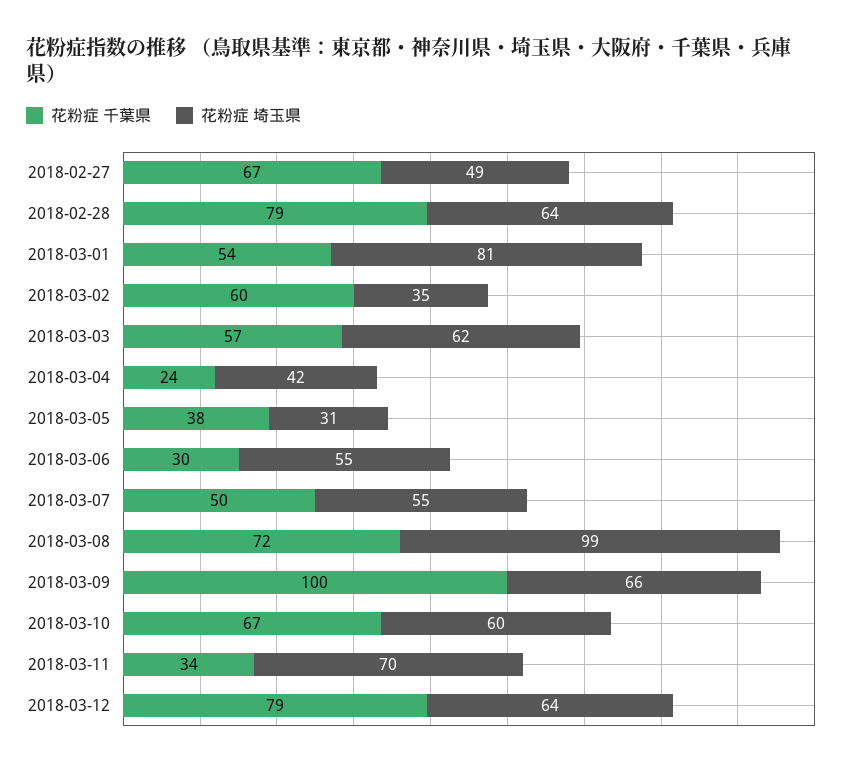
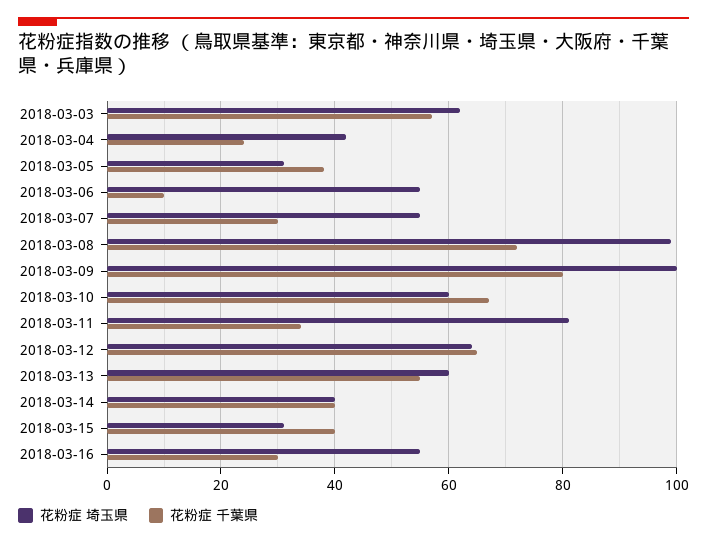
花粉症 千葉県, 2018-02-27: 67 -> none
花粉症 埼玉県, 2018-02-27: 49 -> none
花粉症 千葉県, 2018-02-28: 79 -> none
花粉症 埼玉県, 2018-02-28: 64 -> none
花粉症 千葉県, 2018-03-01: 54 -> none
花粉症 埼玉県, 2018-03-01: 81 -> none
花粉症 千葉県, 2018-03-02: 60 -> none
花粉症 埼玉県, 2018-03-02: 35 -> none
花粉症 千葉県, 2018-03-06: 30 -> 10
花粉症 千葉県, 2018-03-07: 50 -> 30
花粉症 千葉県, 2018-03-09: 100 -> 80
花粉症 埼玉県, 2018-03-09: 66 -> 100
花粉症 埼玉県, 2018-03-11: 70 -> 80
花粉症 千葉県, 2018-03-12: 79 -> 65
花粉症 埼玉県, 2018-03-13: none -> 60
花粉症 千葉県, 2018-03-13: none -> 55
花粉症 埼玉県, 2018-03-14: none -> 40
花粉症 千葉県, 2018-03-14: none -> 40
花粉症 埼玉県, 2018-03-15: none -> 30
花粉症 千葉県, 2018-03-15: none -> 40
花粉症 埼玉県, 2018-03-16: none -> 55
花粉症 千葉県, 2018-03-16: none -> 30

